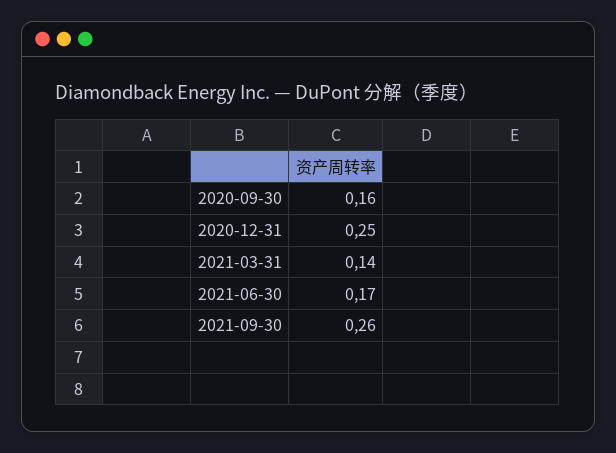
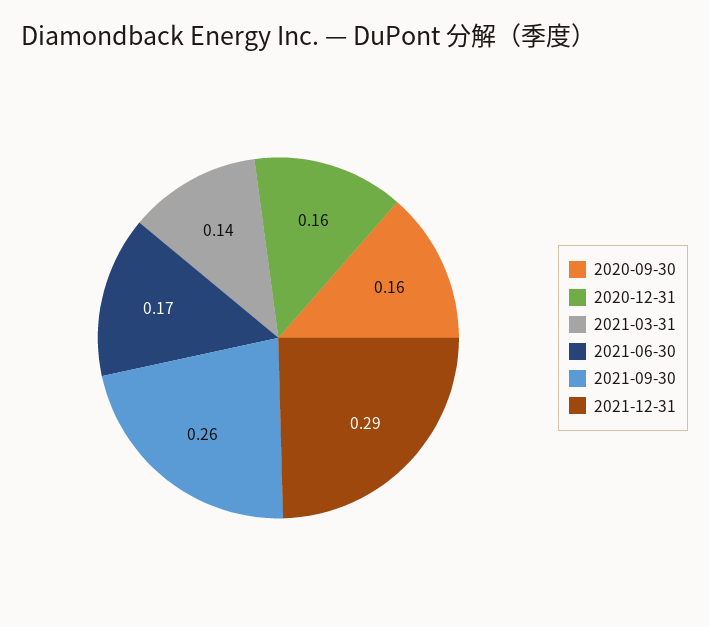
2020-12-31: 0.25 -> 0.16
2021-12-31: none -> 0.29

